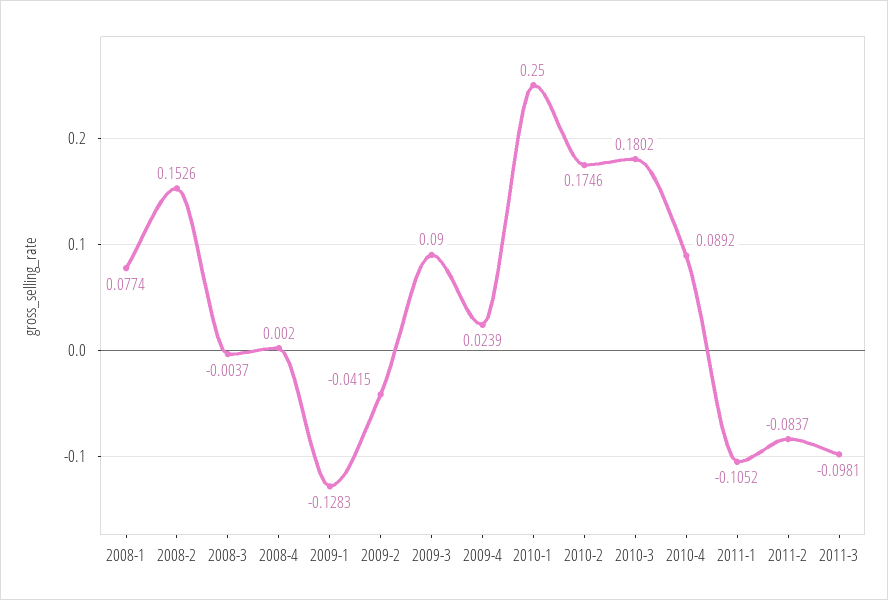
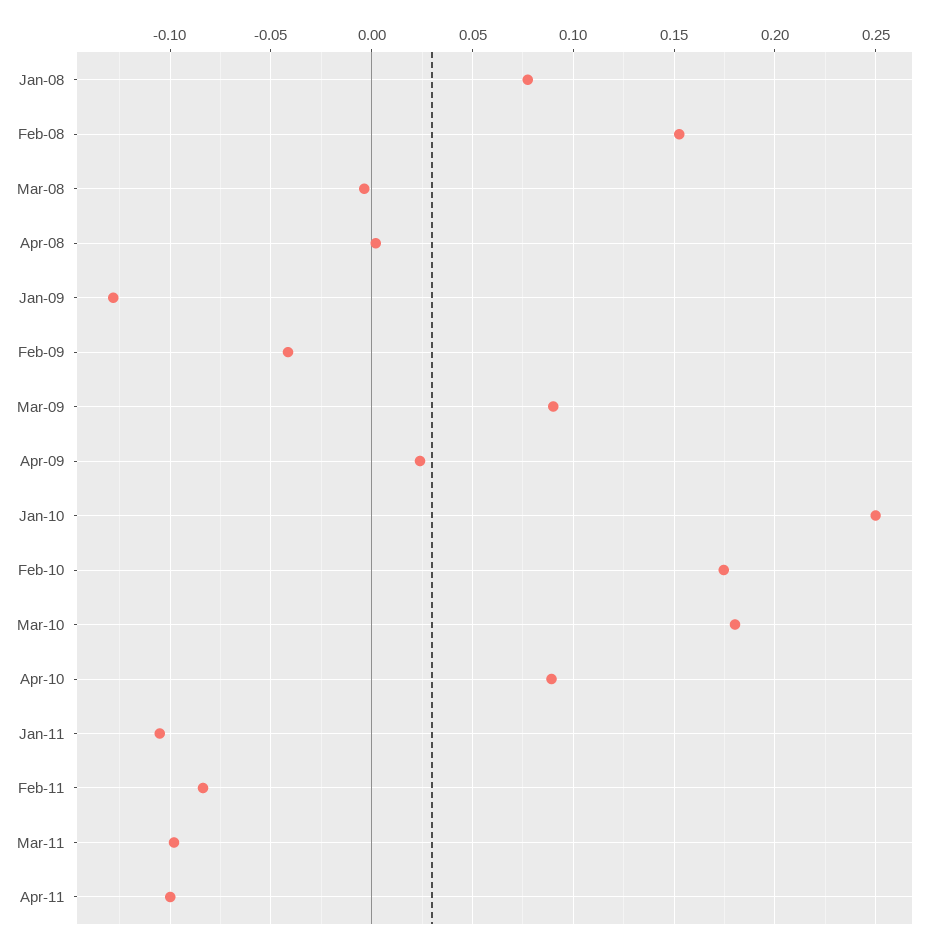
Apr-11: none -> -0.1

